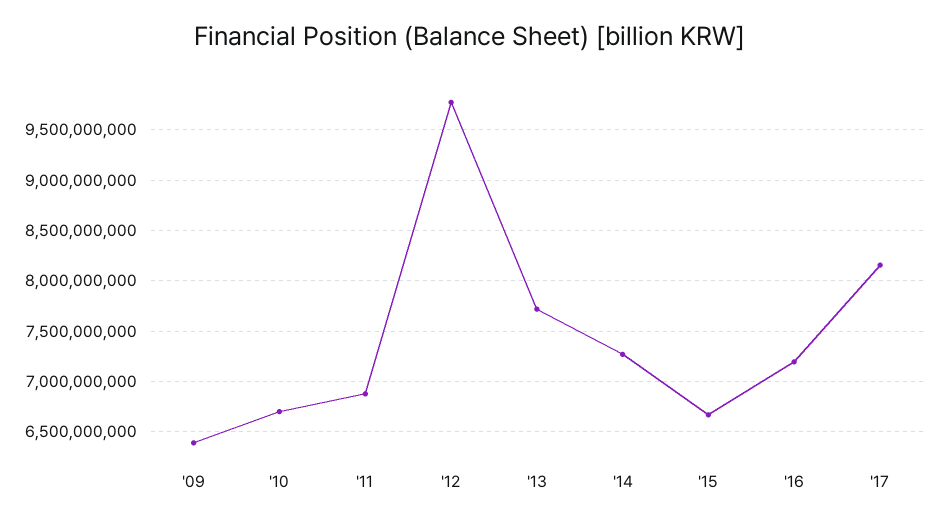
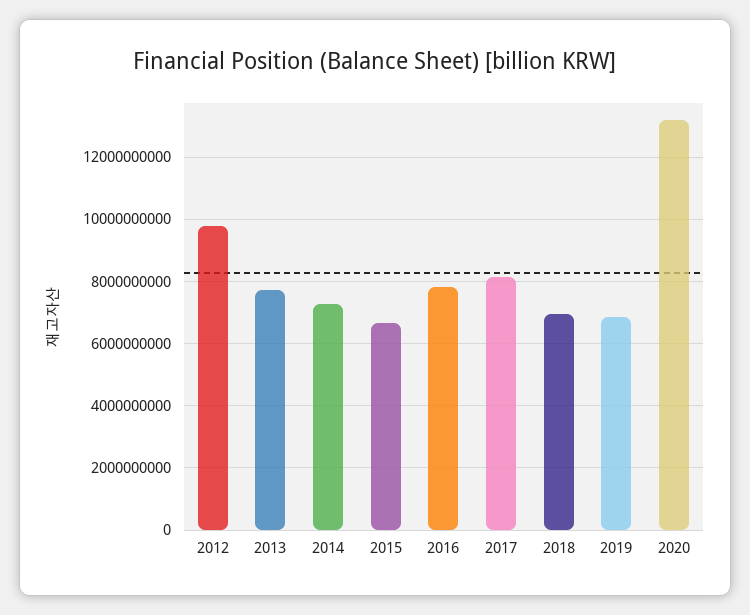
'09: 6400000000 -> none
'10: 6700000000 -> none
'11: 6900000000 -> none
'16: 7200000000 -> 7800000000
2018: none -> 7000000000
2019: none -> 6800000000
2020: none -> 13200000000

